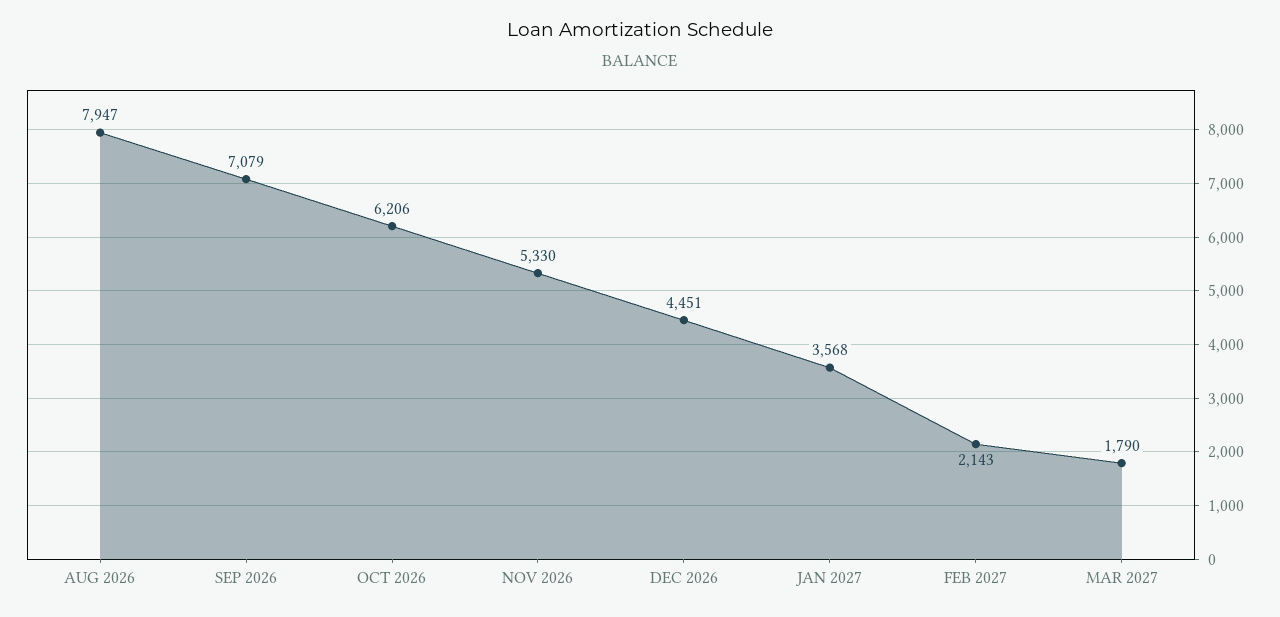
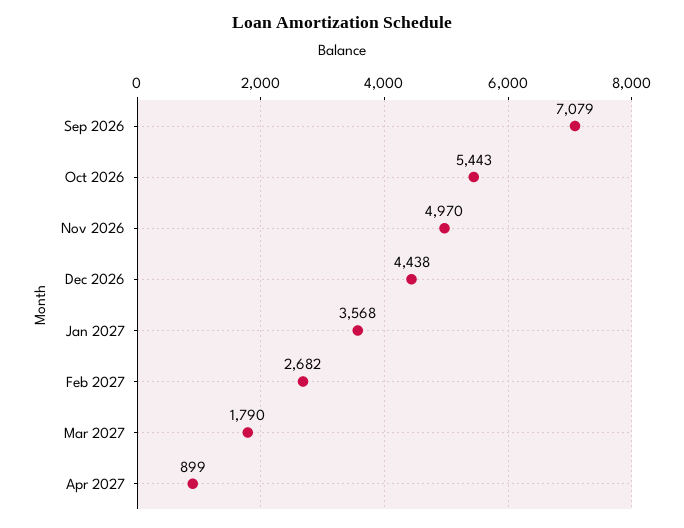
AUG 2026: 7947 -> none
OCT 2026: 6206 -> 5443
NOV 2026: 5330 -> 4970
DEC 2026: 4451 -> 4438
FEB 2027: 2143 -> 2682
Apr 2027: none -> 899

